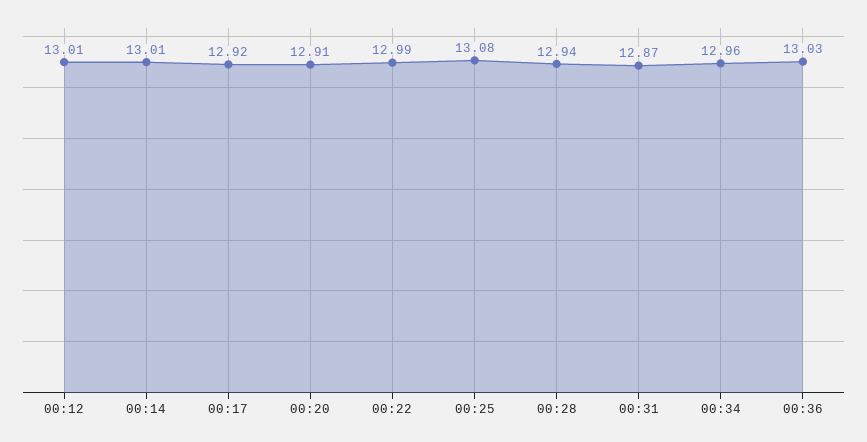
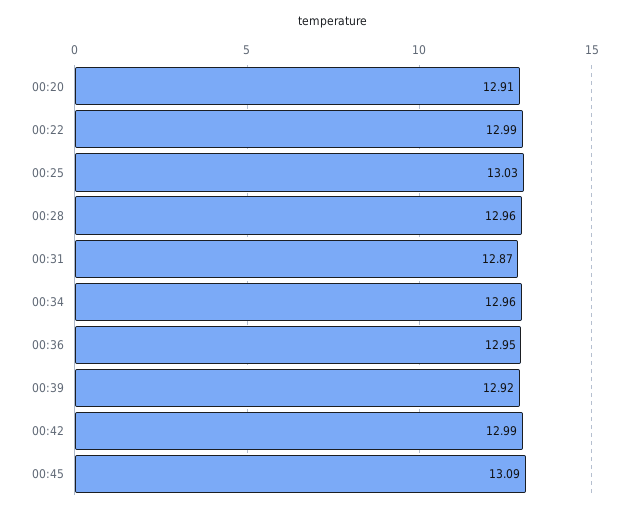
00:12: 13.01 -> none
00:14: 13.01 -> none
00:17: 12.92 -> none
00:25: 13.08 -> 13.03
00:28: 12.94 -> 12.96
00:36: 13.03 -> 12.95
00:39: none -> 12.92
00:42: none -> 12.99
00:45: none -> 13.09

